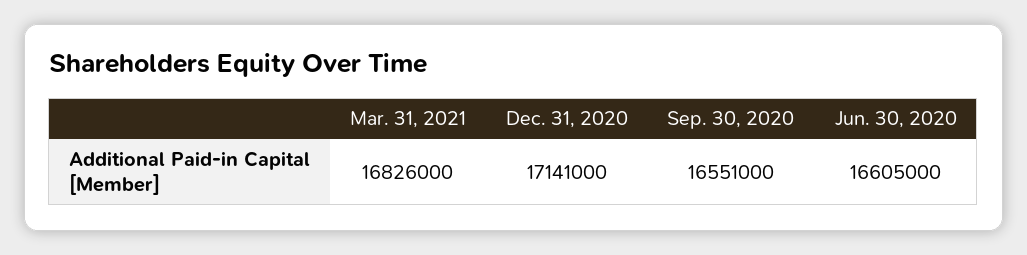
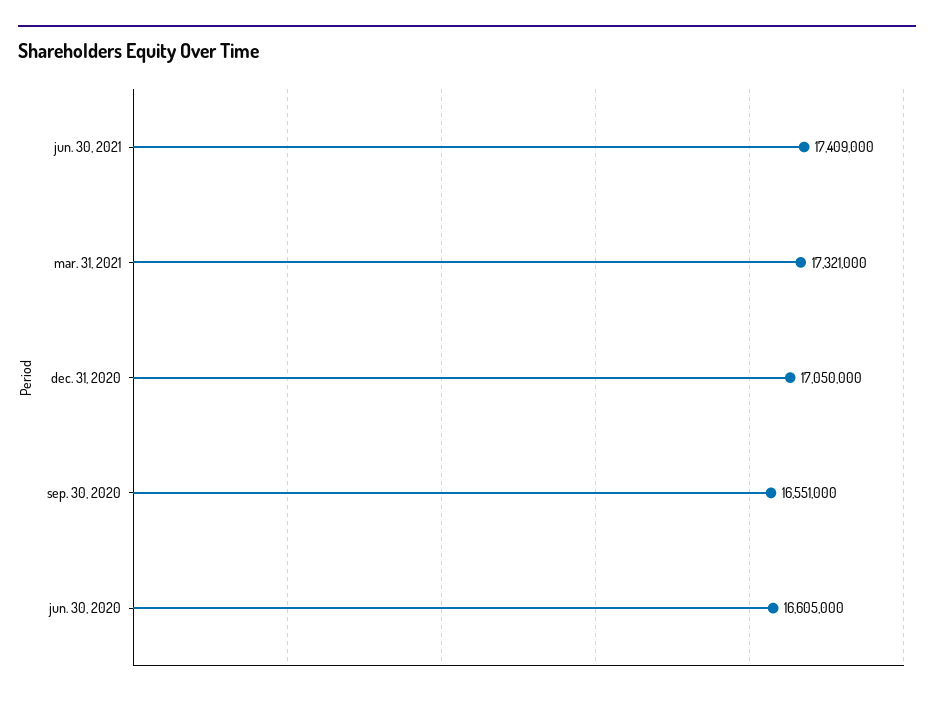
Mar. 31, 2021: 16826000 -> 17321000
Dec. 31, 2020: 17141000 -> 17050000
jun. 30, 2021: none -> 17409000

